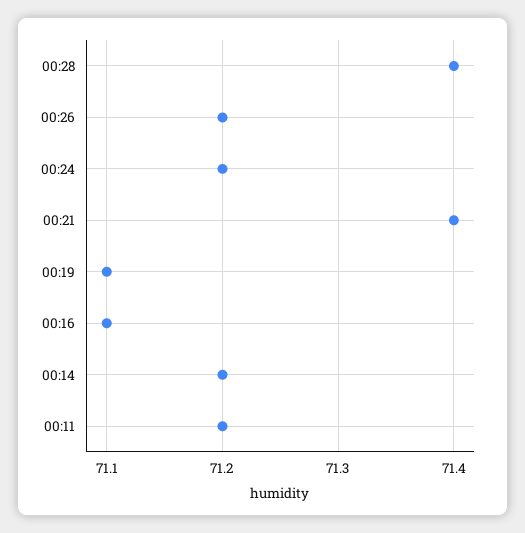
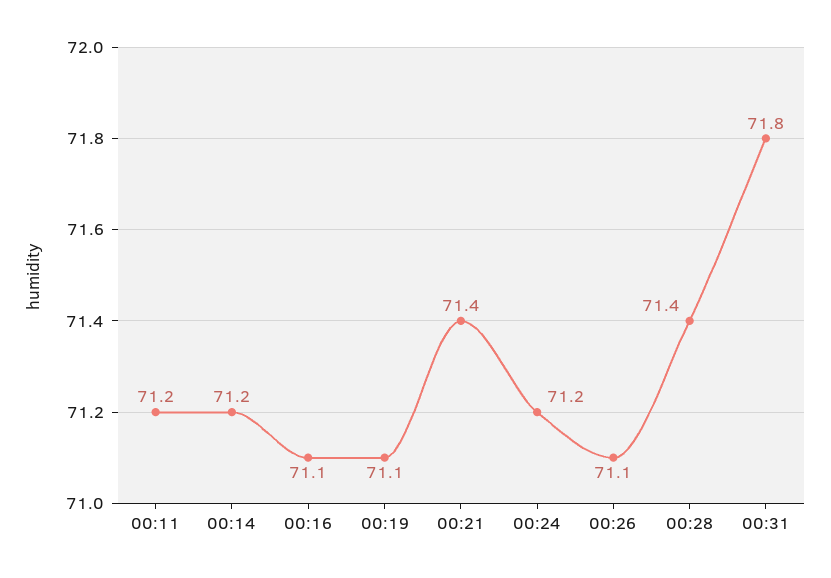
00:26: 71.2 -> 71.1
00:31: none -> 71.8

